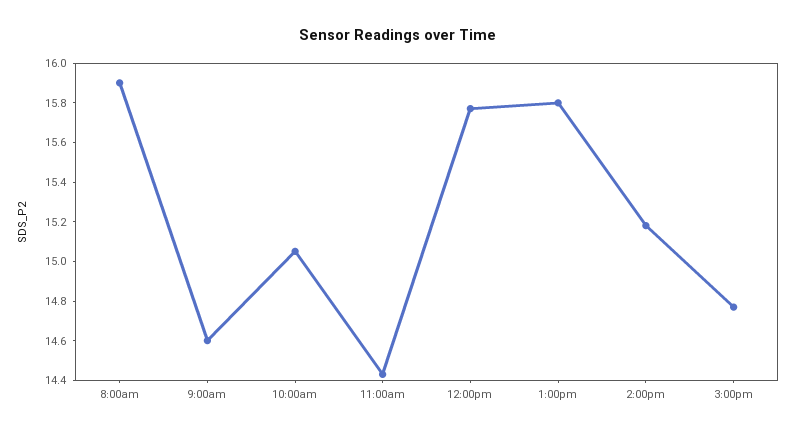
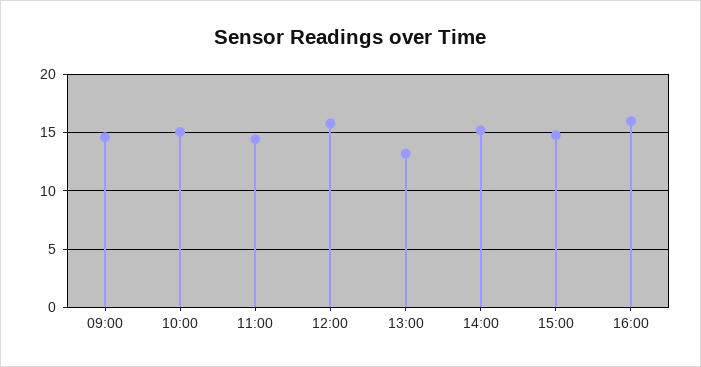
8:00am: 15.9 -> none
1:00pm: 15.8 -> 13
16:00: none -> 16

